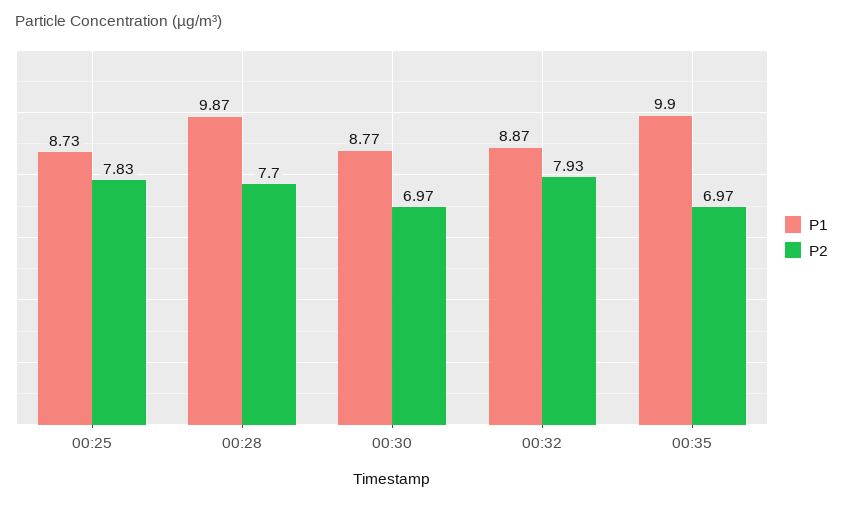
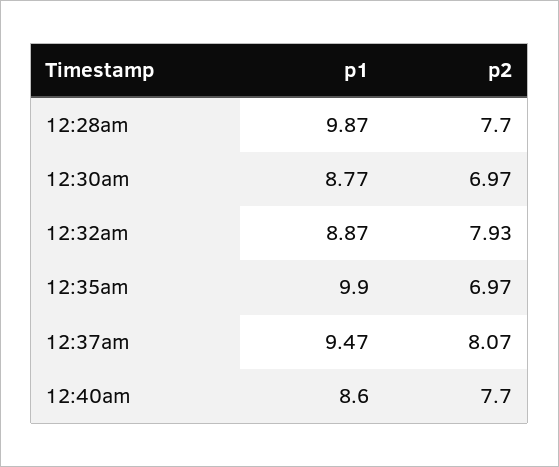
P1, 00:25: 8.73 -> none
P2, 00:25: 7.83 -> none
P1, 12:37am: none -> 9.47
P2, 12:37am: none -> 8.07
P1, 12:40am: none -> 8.6
P2, 12:40am: none -> 7.7

